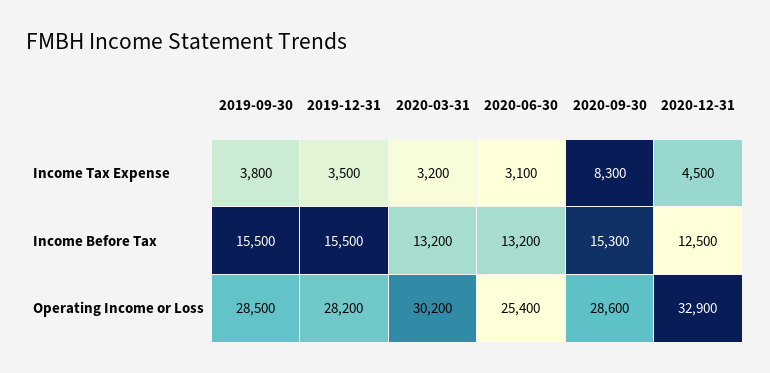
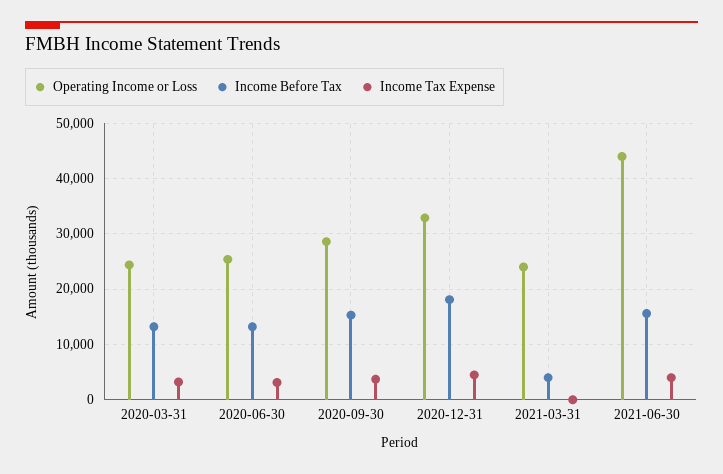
Income Tax Expense, 2019-09-30: 3800 -> none
Income Tax Expense, 2019-12-31: 3500 -> none
Income Tax Expense, 2020-09-30: 8300 -> 4000
Income Before Tax, 2019-09-30: 15500 -> none
Income Before Tax, 2019-12-31: 15500 -> none
Income Before Tax, 2020-12-31: 12500 -> 18000
Operating Income or Loss, 2019-09-30: 28500 -> none
Operating Income or Loss, 2019-12-31: 28200 -> none
Operating Income or Loss, 2020-03-31: 30200 -> 24000
Operating Income or Loss, 2021-03-31: none -> 24000
Income Before Tax, 2021-03-31: none -> 4000
Income Tax Expense, 2021-03-31: none -> 0
Operating Income or Loss, 2021-06-30: none -> 44000
Income Before Tax, 2021-06-30: none -> 16000
Income Tax Expense, 2021-06-30: none -> 4000

